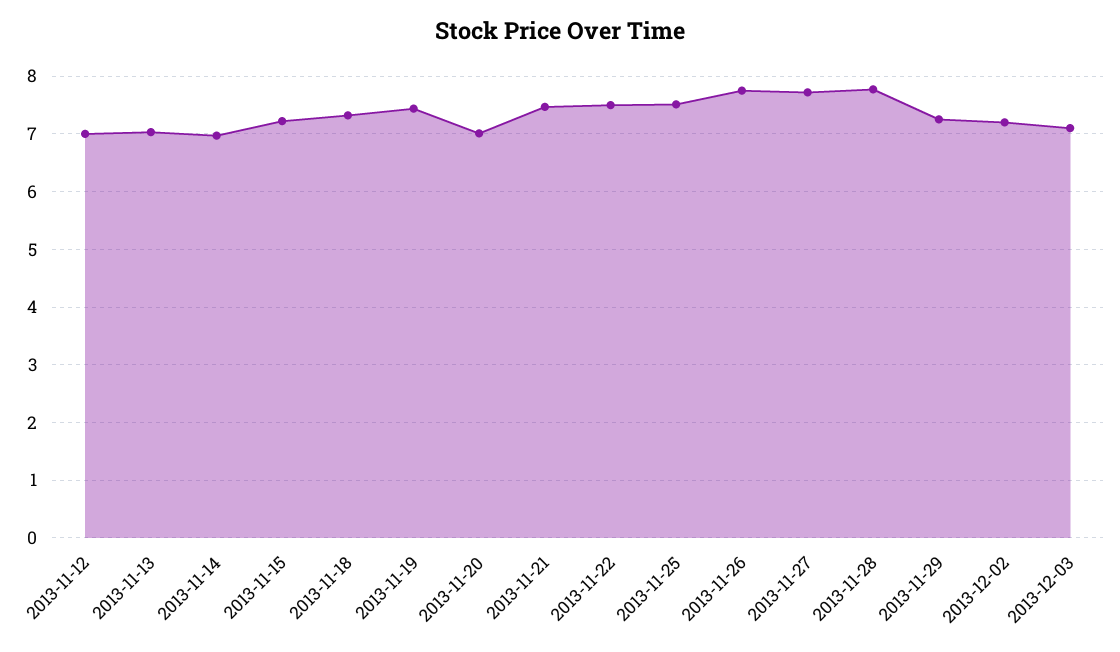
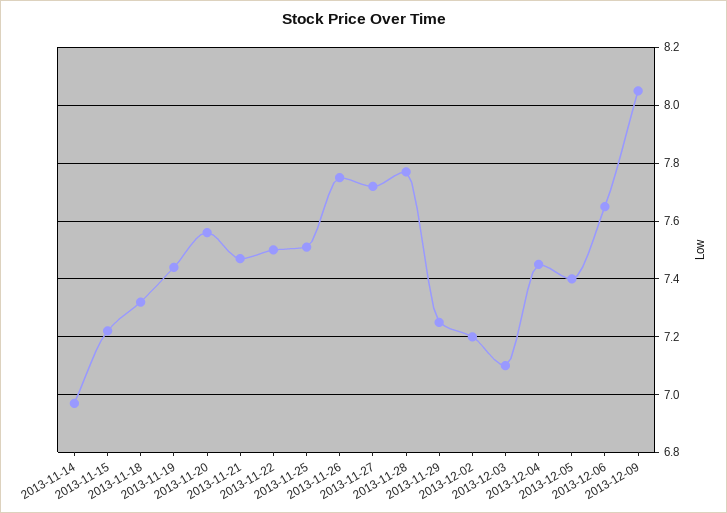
2013-11-12: 7 -> none
2013-11-13: 7 -> none
2013-11-20: 7 -> 7.55
2013-12-04: none -> 7.45
2013-12-05: none -> 7.4
2013-12-06: none -> 7.65
2013-12-09: none -> 8.05

